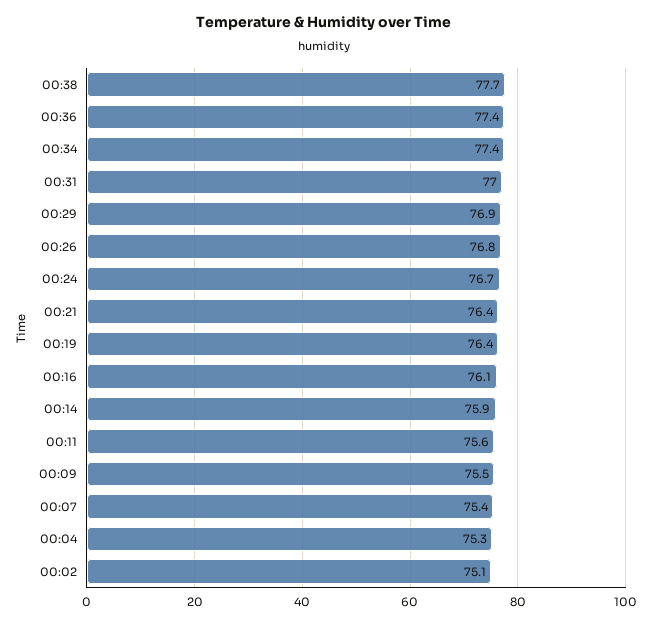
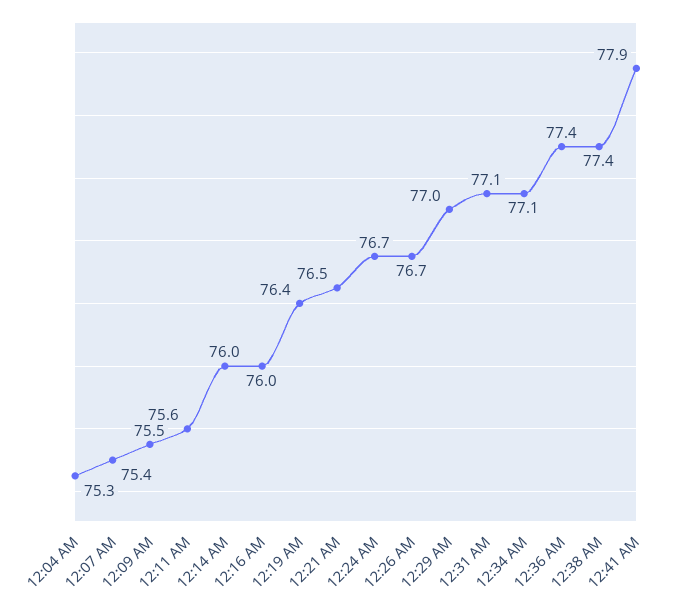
00:38: 77.7 -> 77.4
00:34: 77.4 -> 77.1
00:31: 77 -> 77.1
00:29: 76.9 -> 77
00:26: 76.8 -> 76.7
00:21: 76.4 -> 76.5
00:16: 76.1 -> 76
00:14: 75.9 -> 76
00:02: 75.1 -> none
12:41 AM: none -> 77.9

